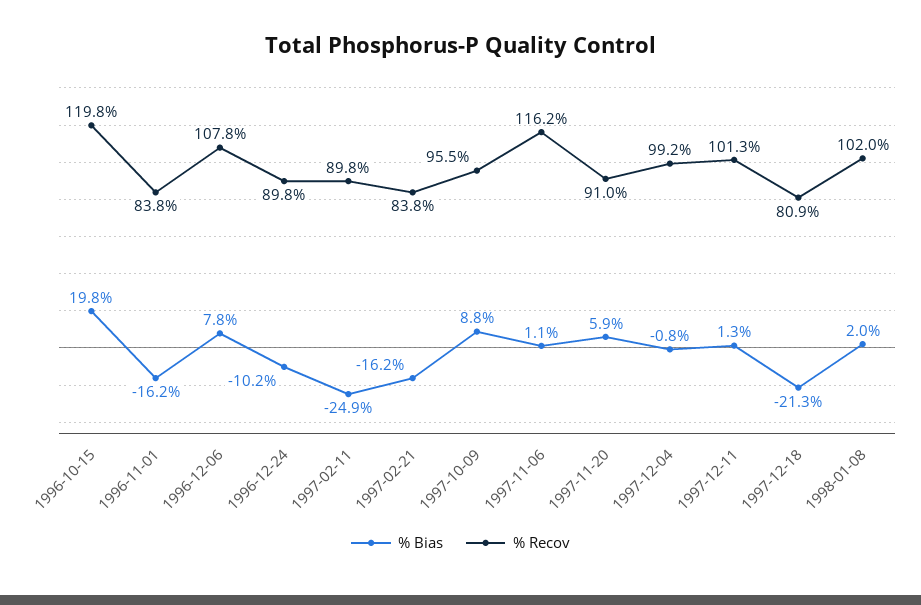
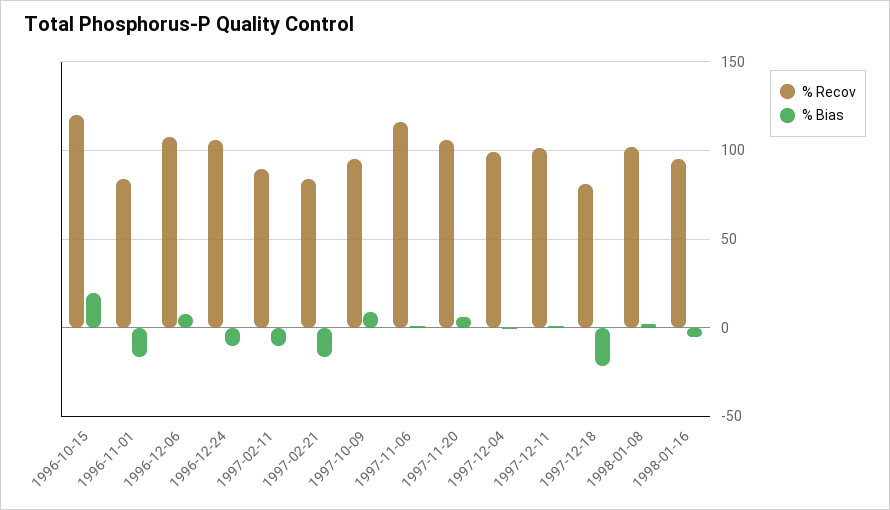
% Recov, 1996-12-24: 89.8 -> 105
% Bias, 1997-02-11: -24.9 -> -10
% Recov, 1997-11-20: 91 -> 105
% Recov, 1998-01-16: none -> 95
% Bias, 1998-01-16: none -> -5

